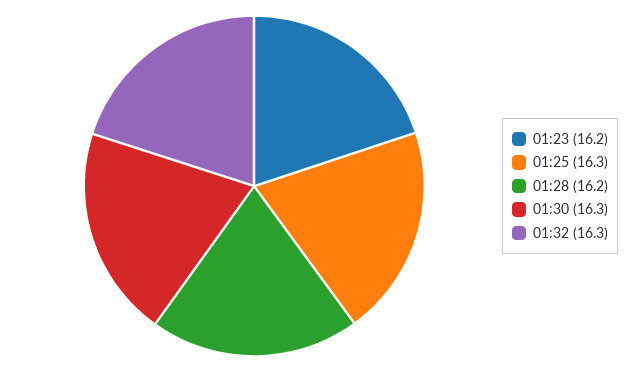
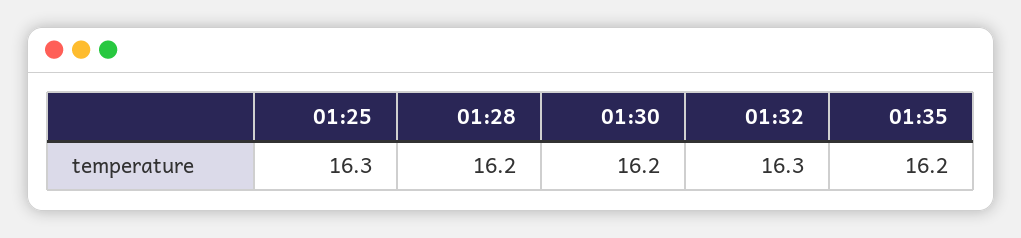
01:23: 16.2 -> none
01:30: 16.3 -> 16.2
01:35: none -> 16.2

